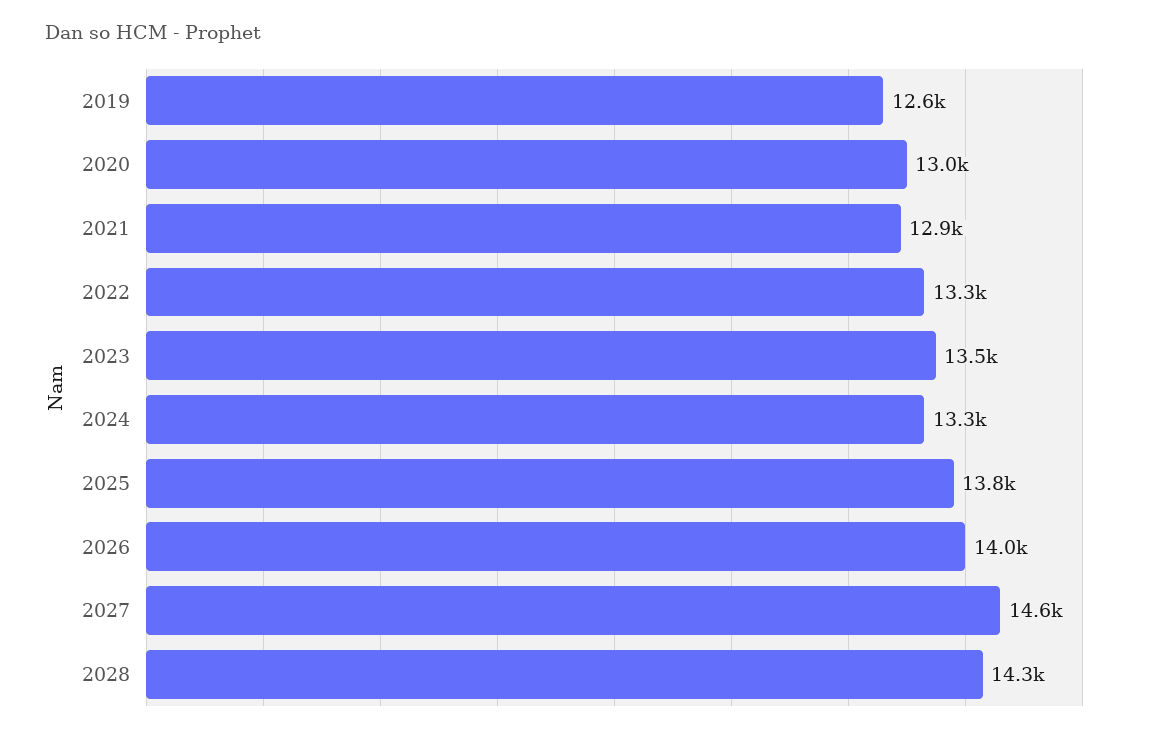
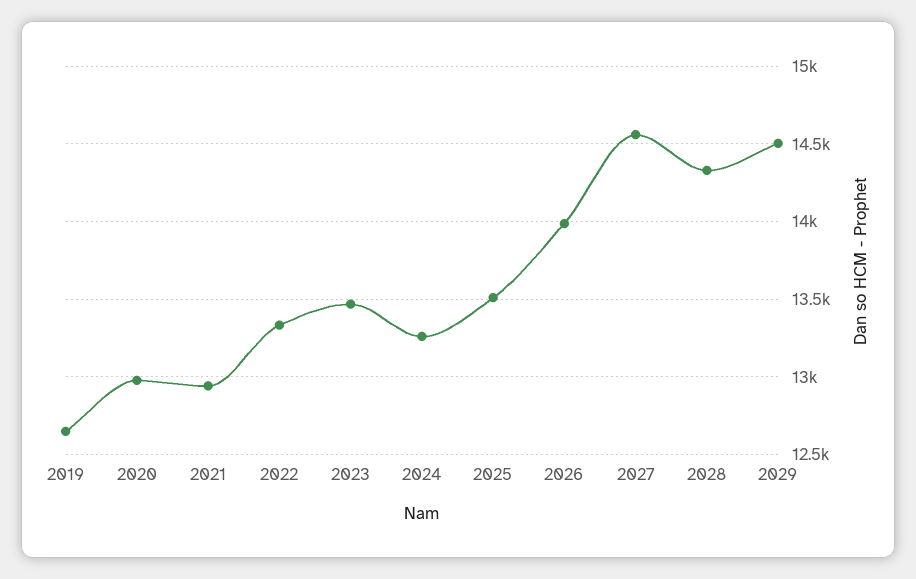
2025: 13800 -> 13500
2029: none -> 14500

